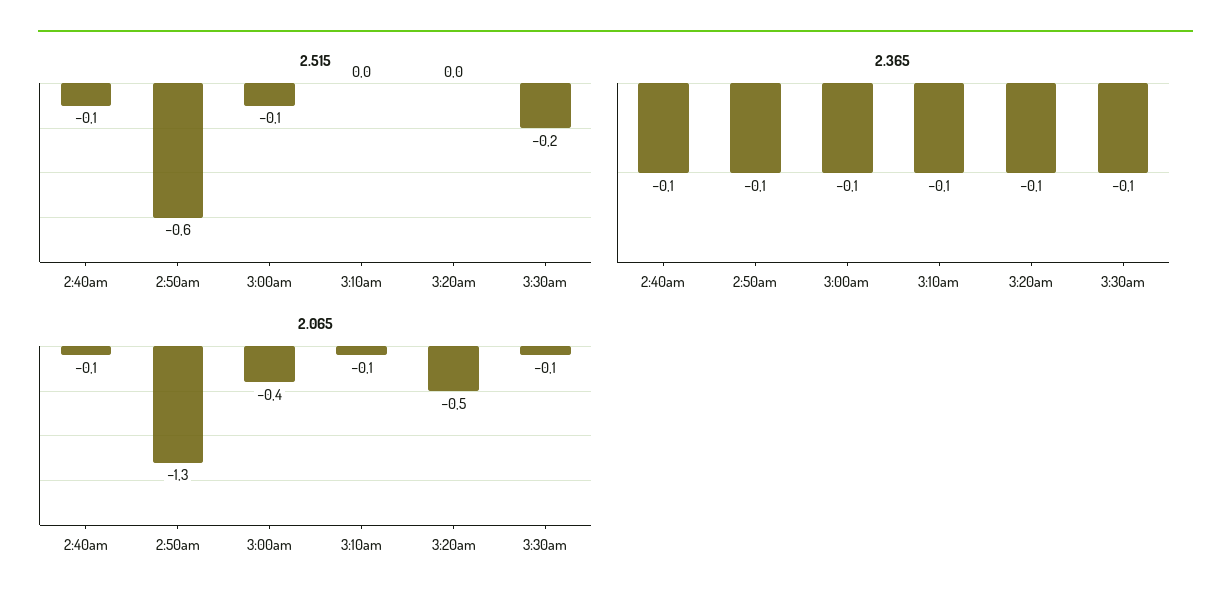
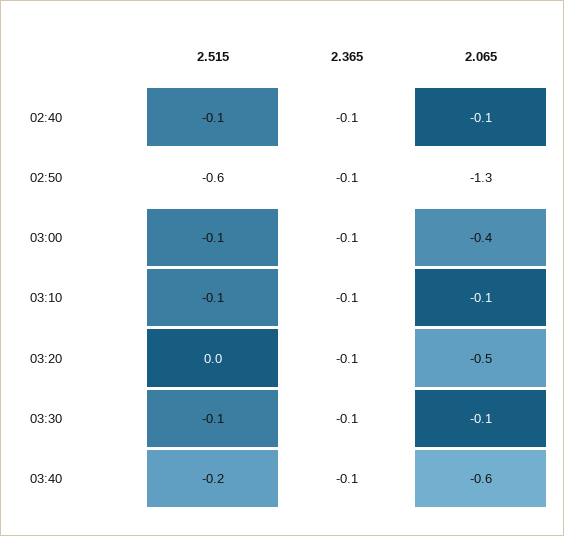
2.515, 3:10am: 0 -> -0.1
2.515, 3:30am: -0.2 -> -0.1
2.515, 03:40: none -> -0.2
2.365, 03:40: none -> -0.1
2.065, 03:40: none -> -0.6

